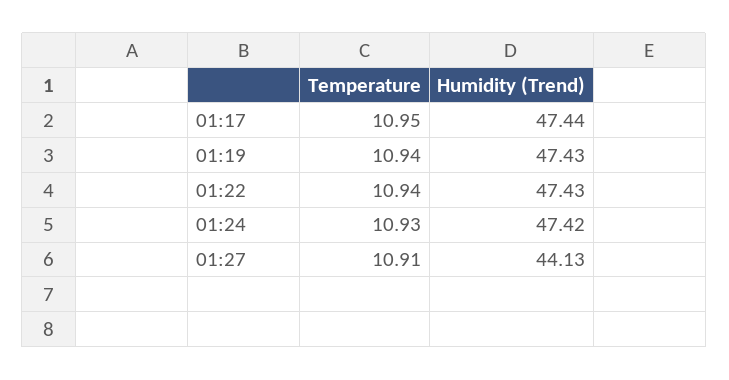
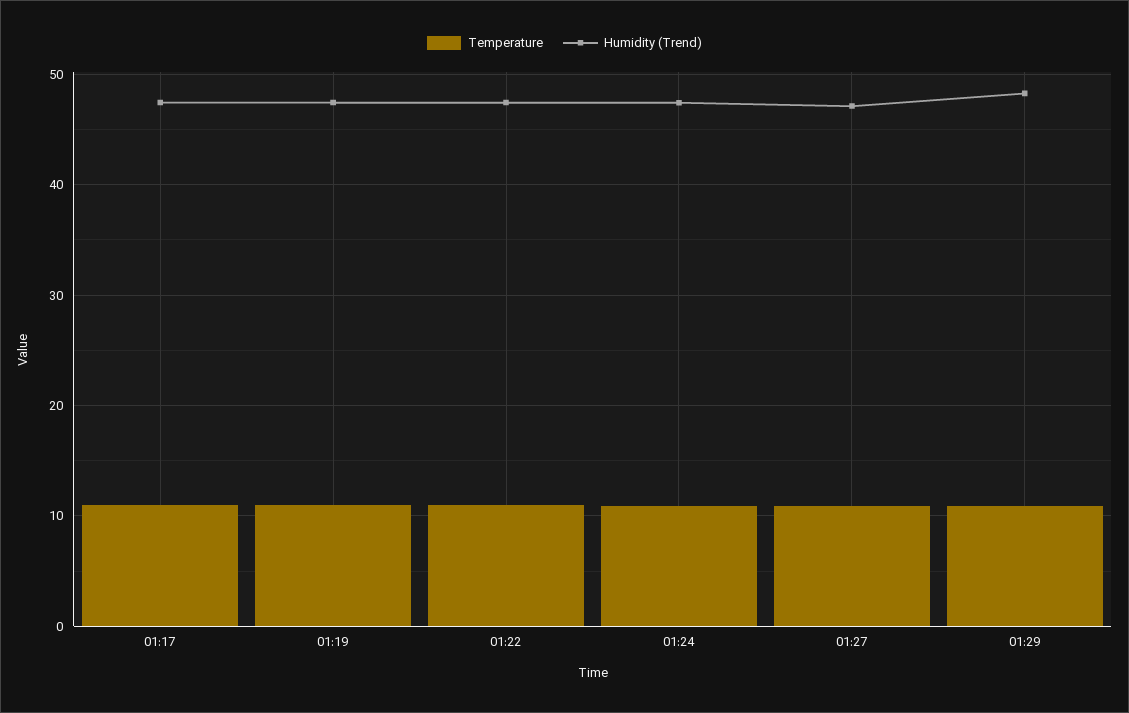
Humidity (Trend), 01:27: 44.13 -> 47
Temperature, 01:29: none -> 11
Humidity (Trend), 01:29: none -> 48

